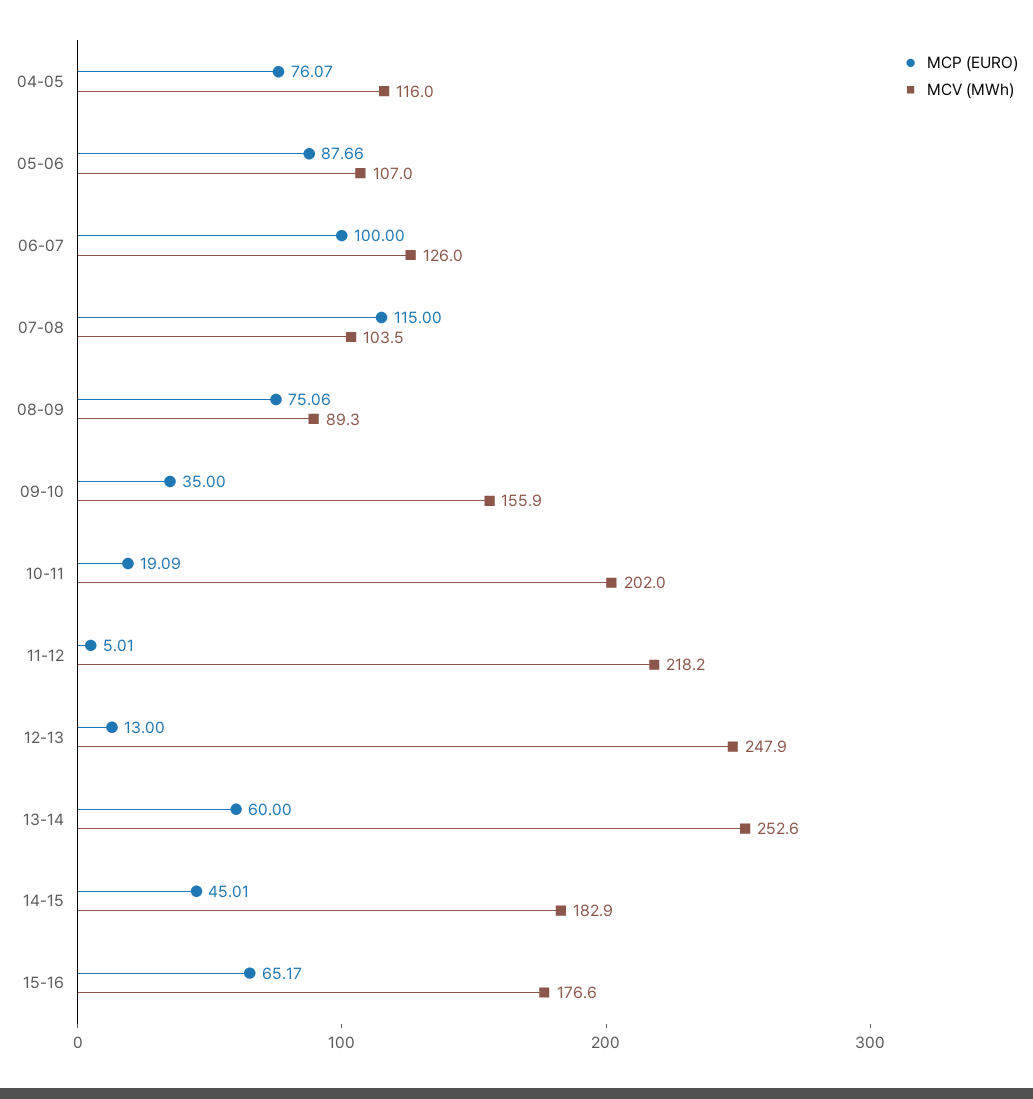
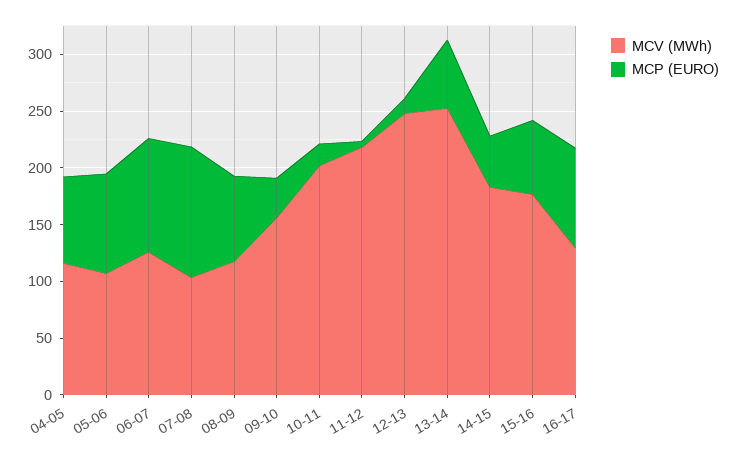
MCV (MWh), 08-09: 89.3 -> 120
MCV (MWh), 16-17: none -> 130
MCP (EURO), 16-17: none -> 90

